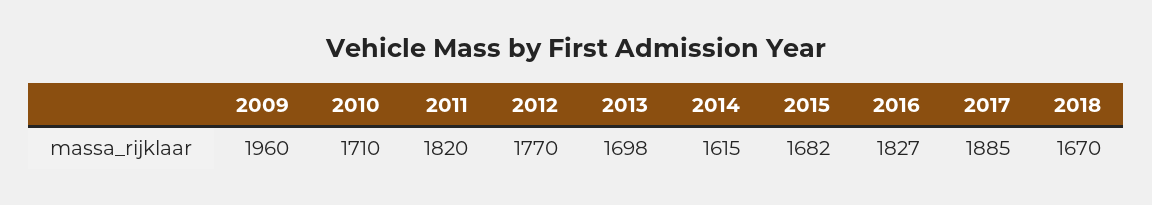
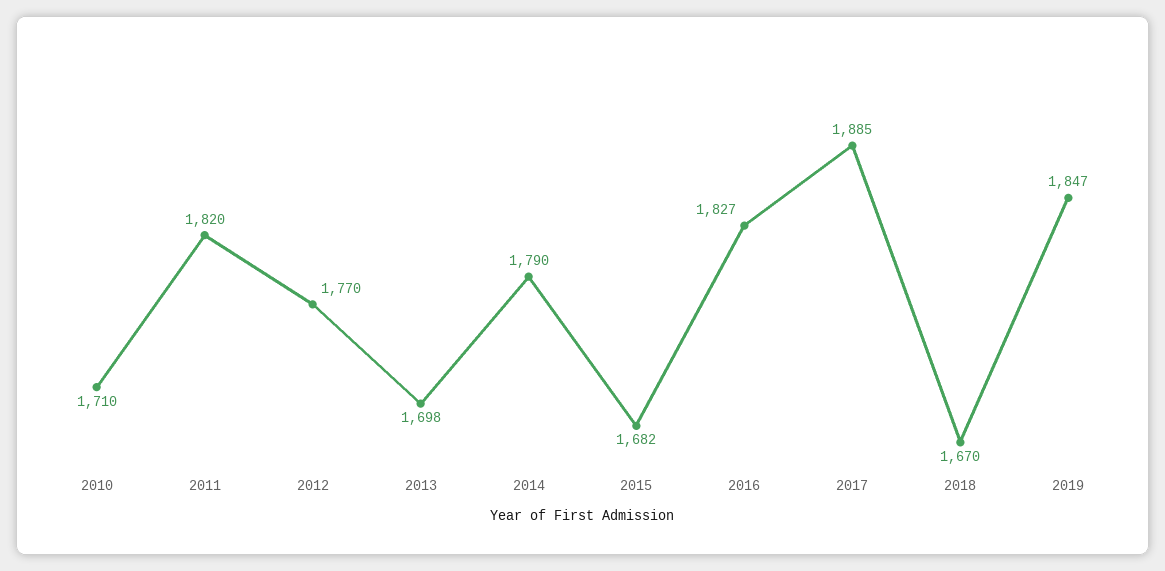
2009: 1960 -> none
2014: 1615 -> 1790
2019: none -> 1847

